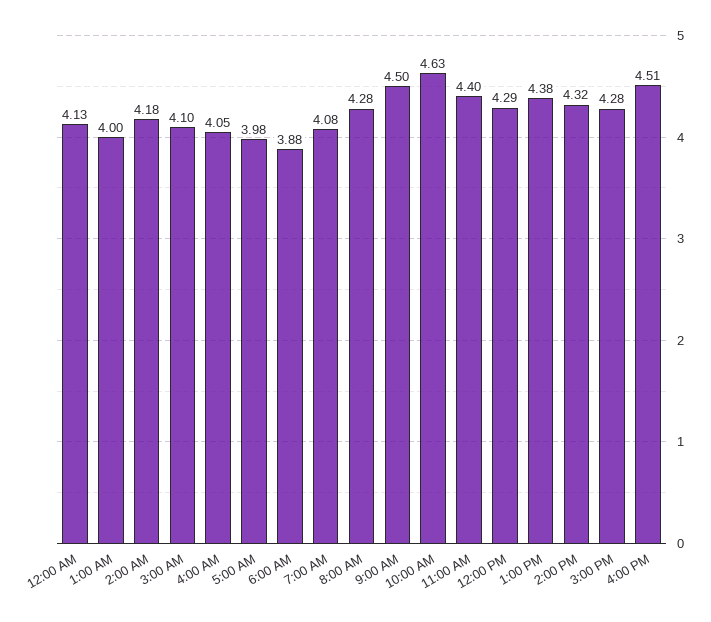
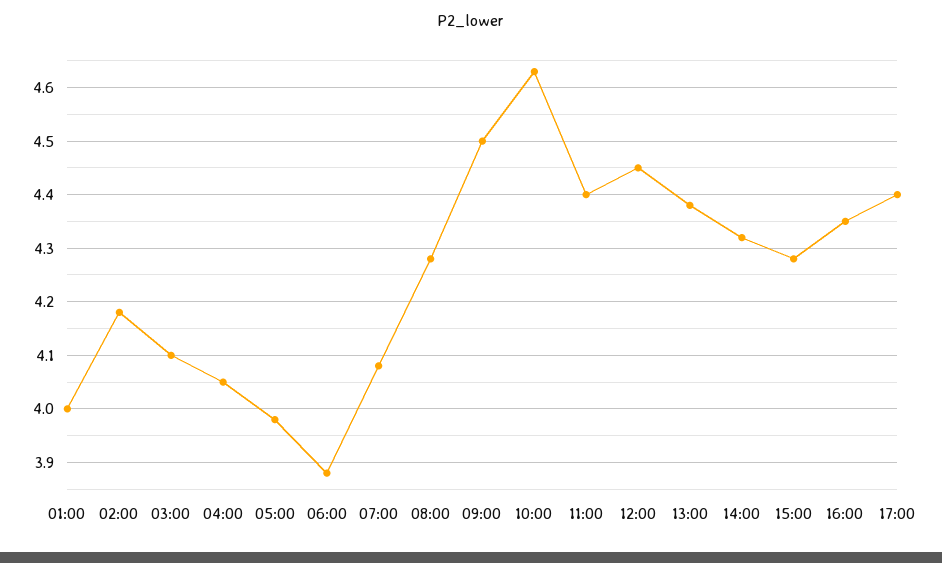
12:00 AM: 4.13 -> none
12:00 PM: 4.29 -> 4.45
4:00 PM: 4.51 -> 4.35
17:00: none -> 4.4

